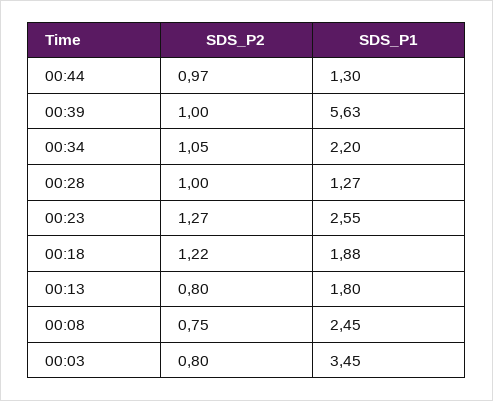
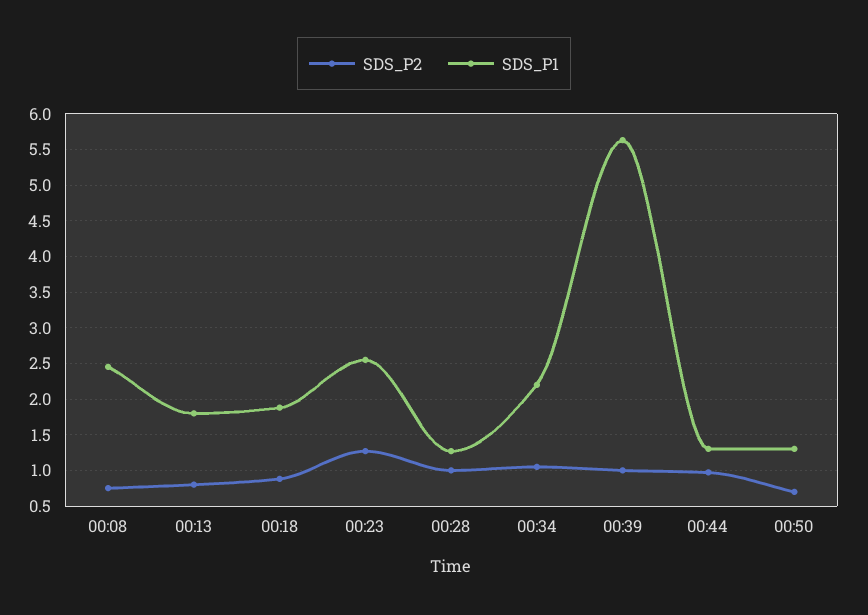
SDS_P2, 00:18: 1.22 -> 0.9
SDS_P2, 00:03: 0.8 -> none
SDS_P1, 00:03: 3.45 -> none
SDS_P2, 00:50: none -> 0.7
SDS_P1, 00:50: none -> 1.3

